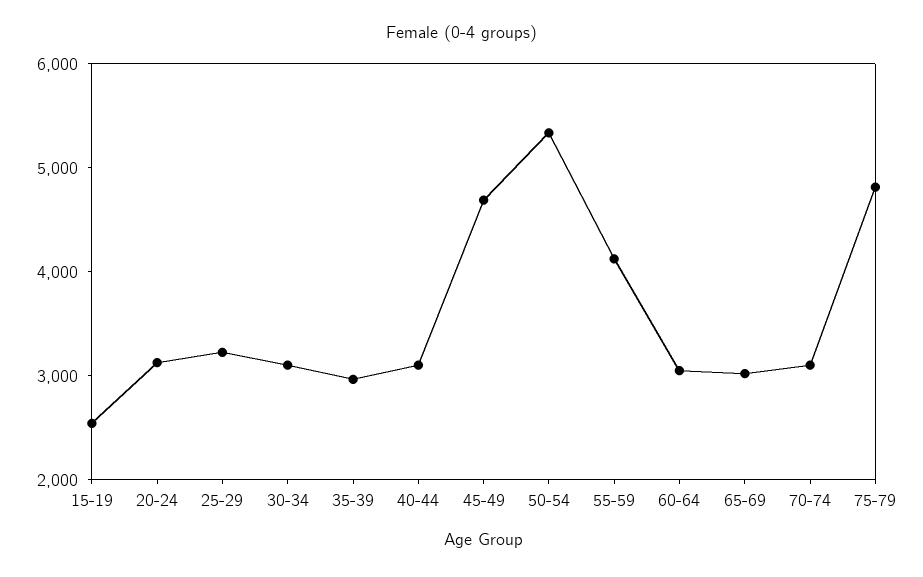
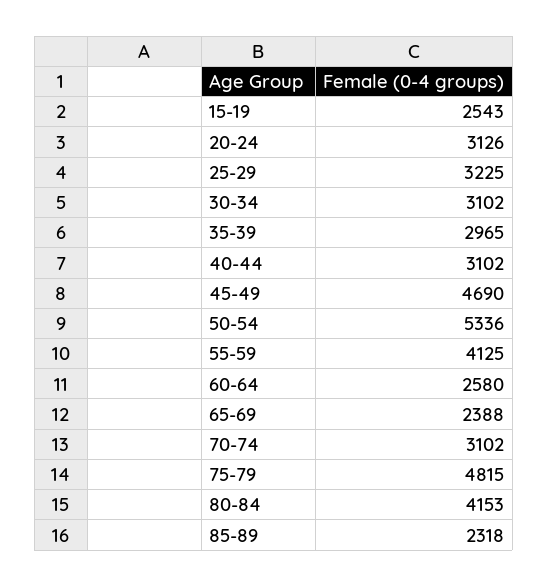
60-64: 3000 -> 2580
65-69: 3000 -> 2388
80-84: none -> 4153
85-89: none -> 2318

